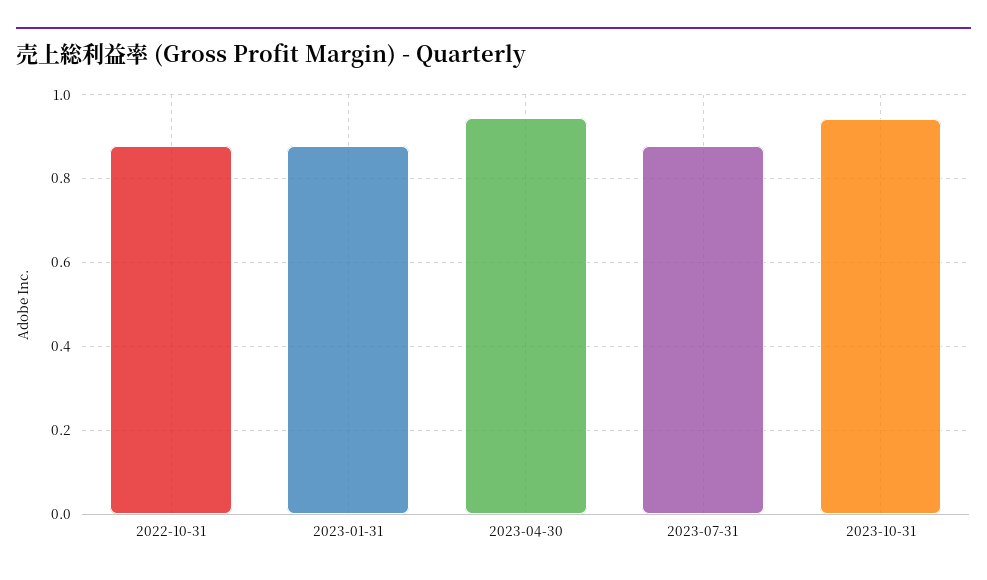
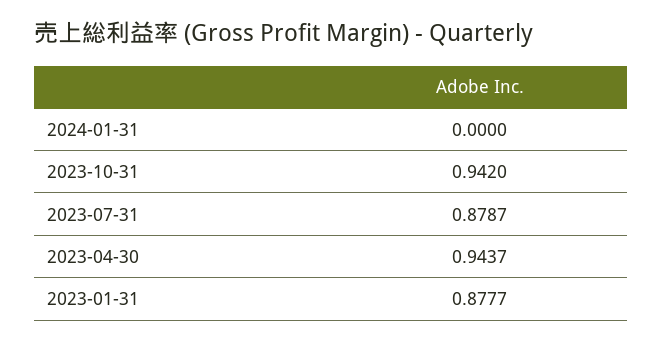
2022-10-31: 0.88 -> none
2024-01-31: none -> 0

